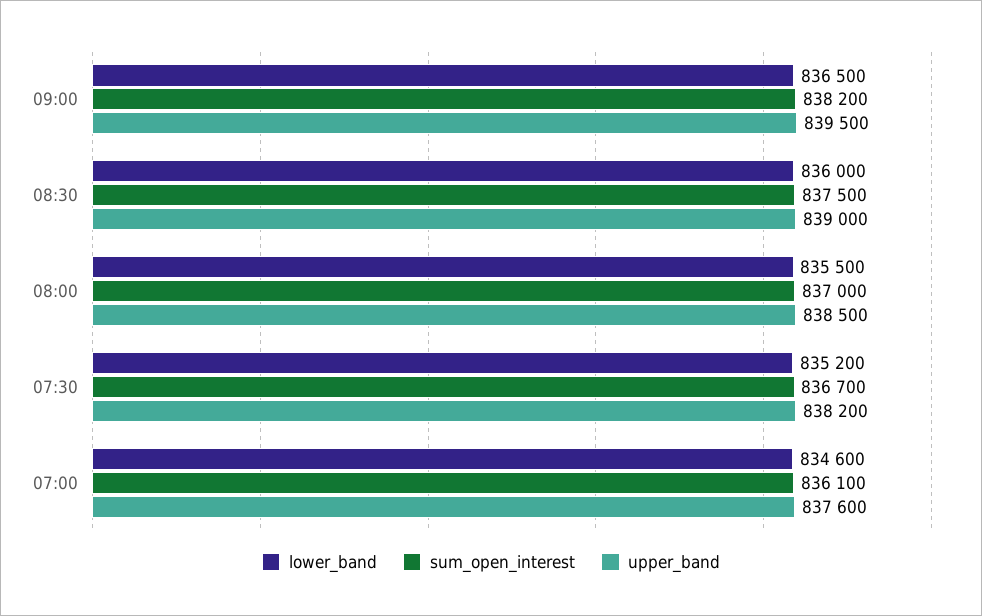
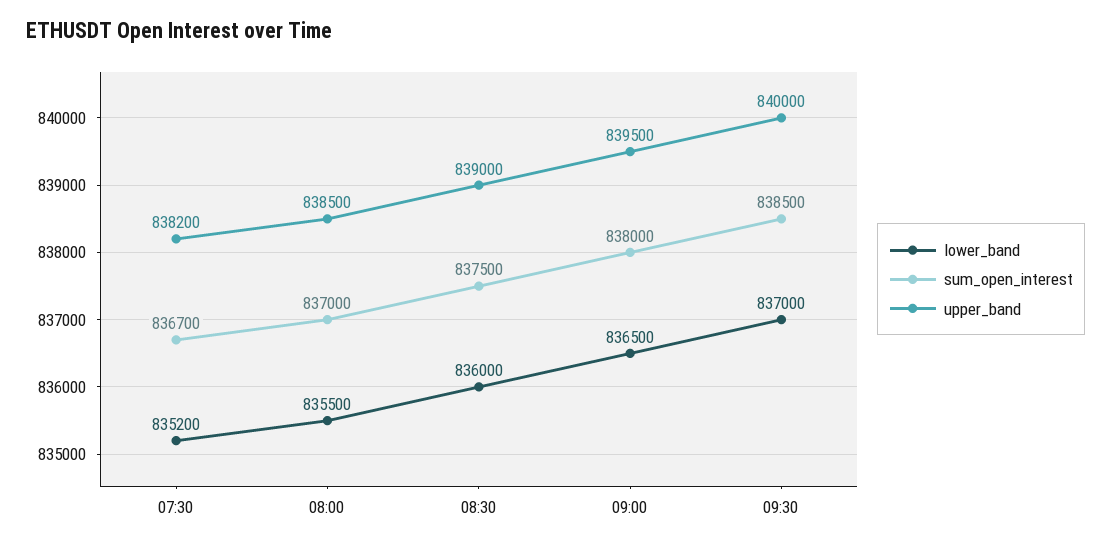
sum_open_interest, 09:00: 838200 -> 838000
lower_band, 07:00: 834600 -> none
sum_open_interest, 07:00: 836100 -> none
upper_band, 07:00: 837600 -> none
lower_band, 09:30: none -> 837000
sum_open_interest, 09:30: none -> 838500
upper_band, 09:30: none -> 840000

